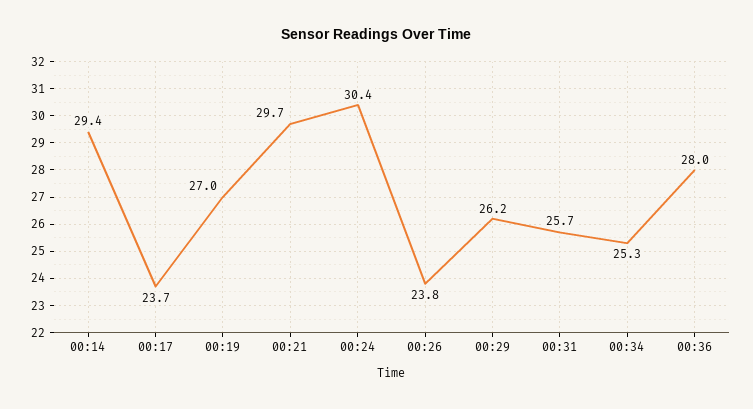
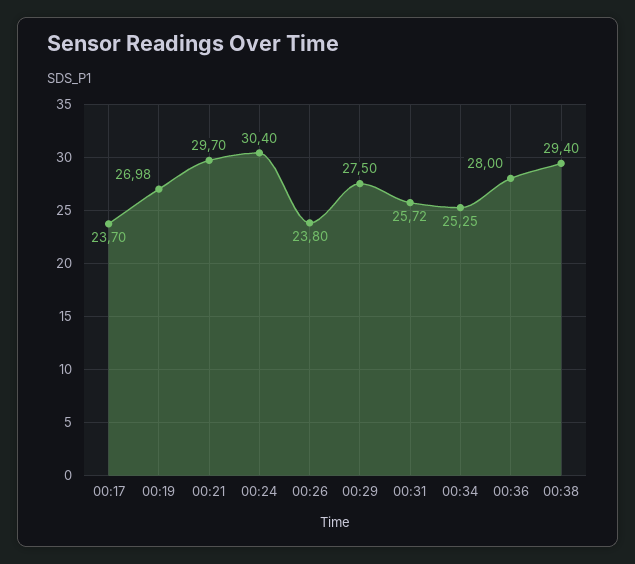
00:14: 29.4 -> none
00:29: 26.2 -> 27.5
00:38: none -> 29.4

